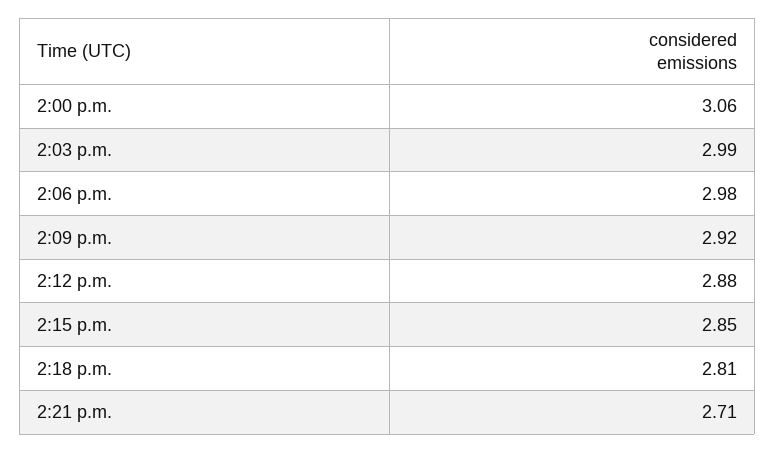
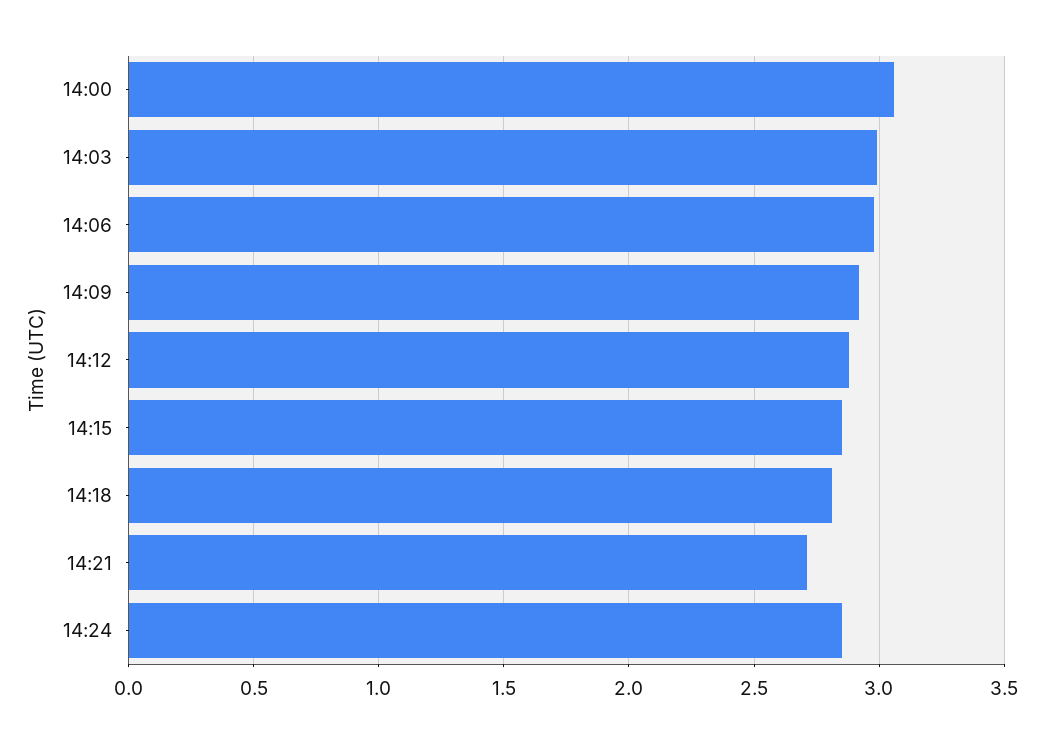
14:24: none -> 2.85

